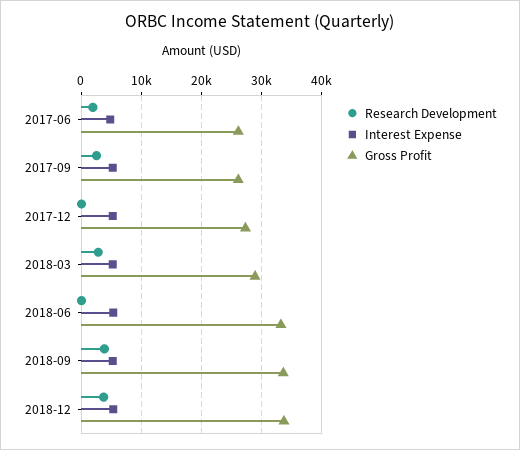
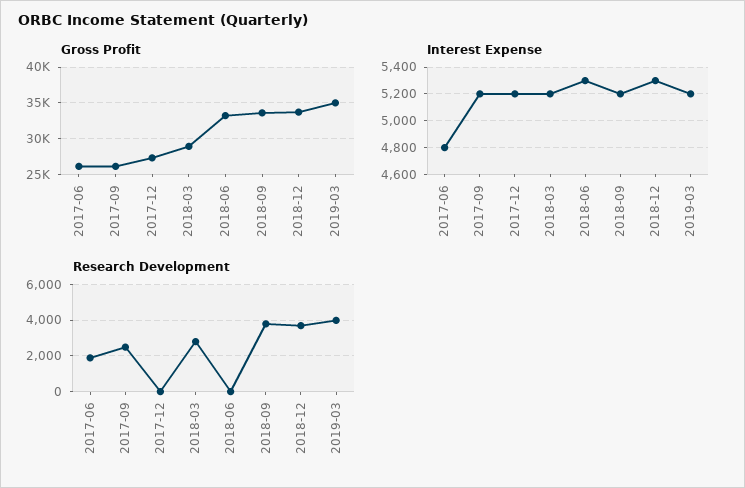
Gross Profit, 2019-03: none -> 35000
Interest Expense, 2019-03: none -> 5200
Research Development, 2019-03: none -> 4000

